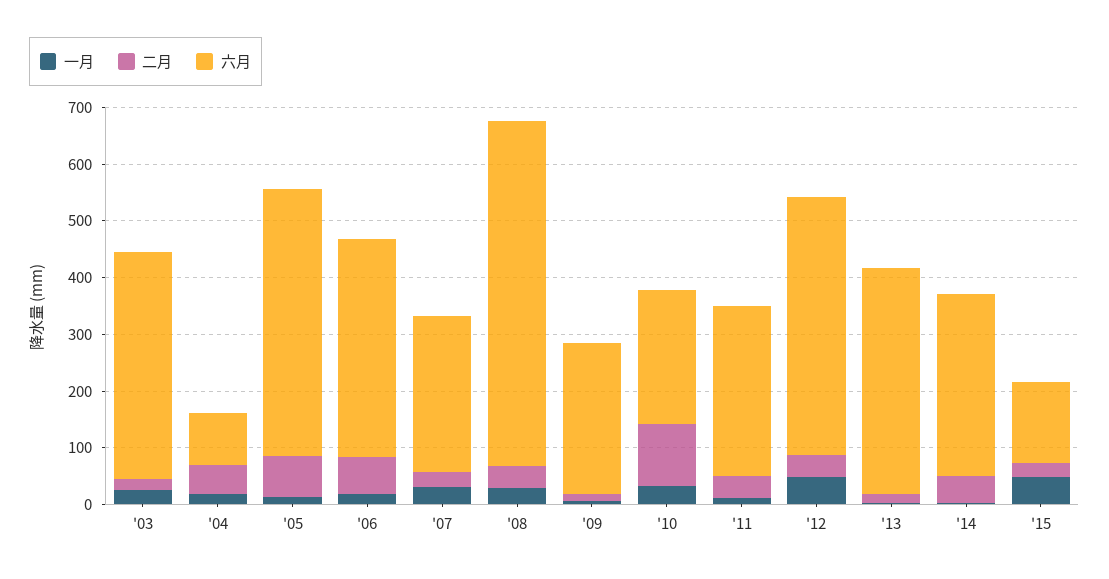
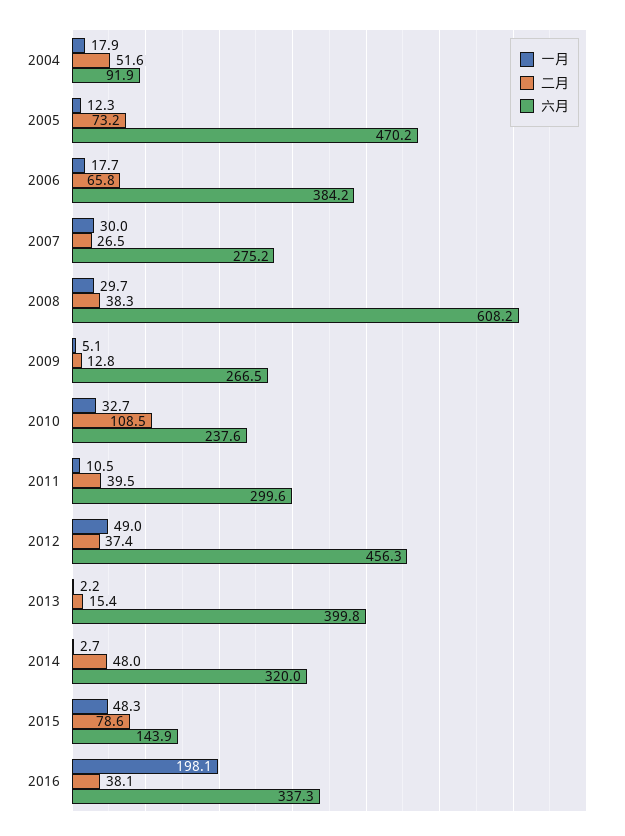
一月, '03: 20 -> none
二月, '03: 20 -> none
六月, '03: 400 -> none
二月, '15: 20 -> 78.6
一月, 2016: none -> 198.1
二月, 2016: none -> 38.1
六月, 2016: none -> 337.3

